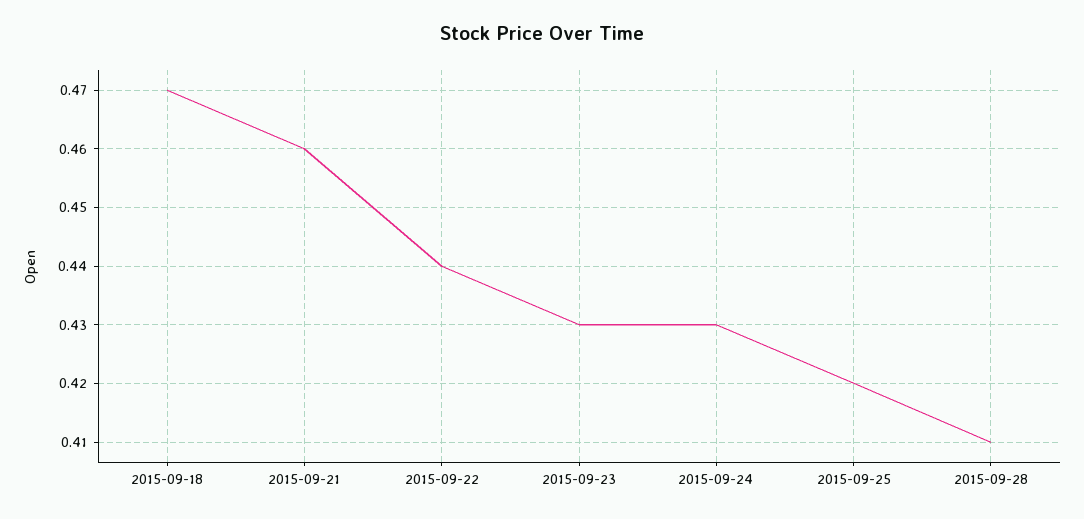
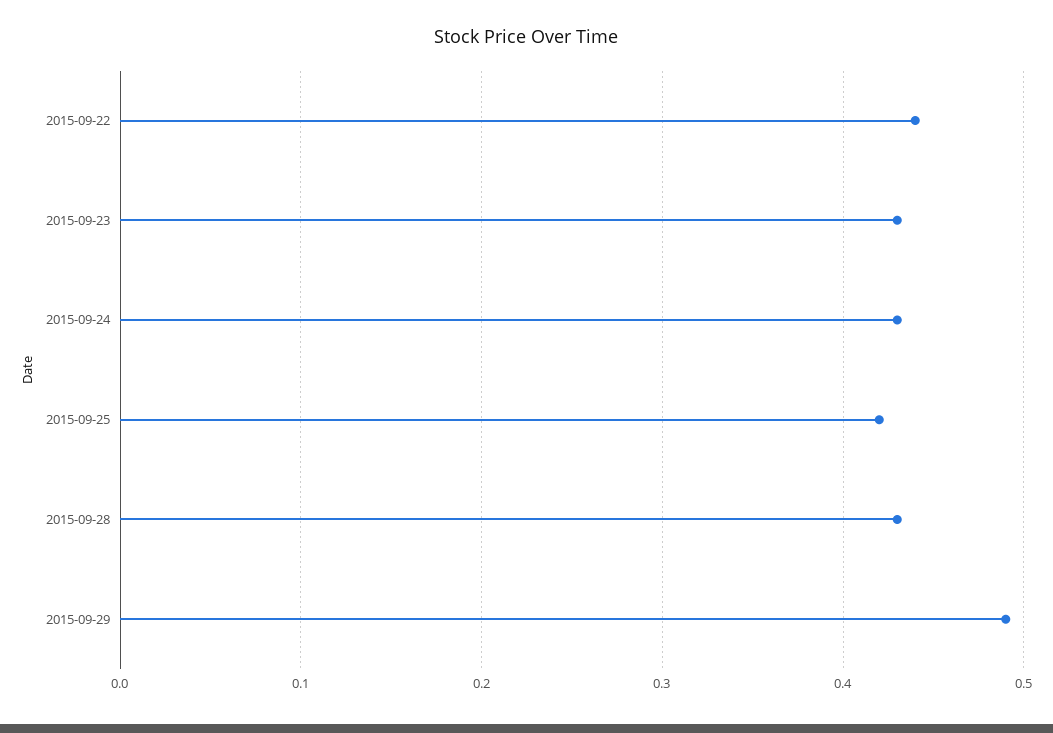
2015-09-18: 0.47 -> none
2015-09-21: 0.46 -> none
2015-09-28: 0.41 -> 0.43
2015-09-29: none -> 0.49

